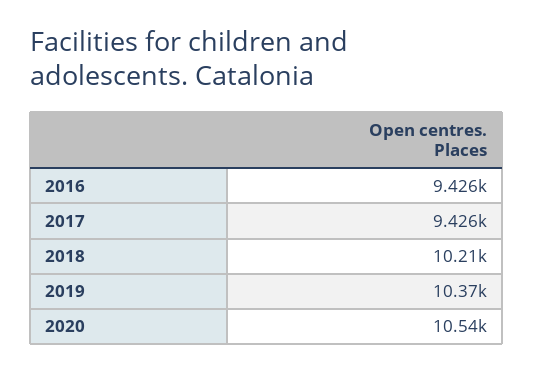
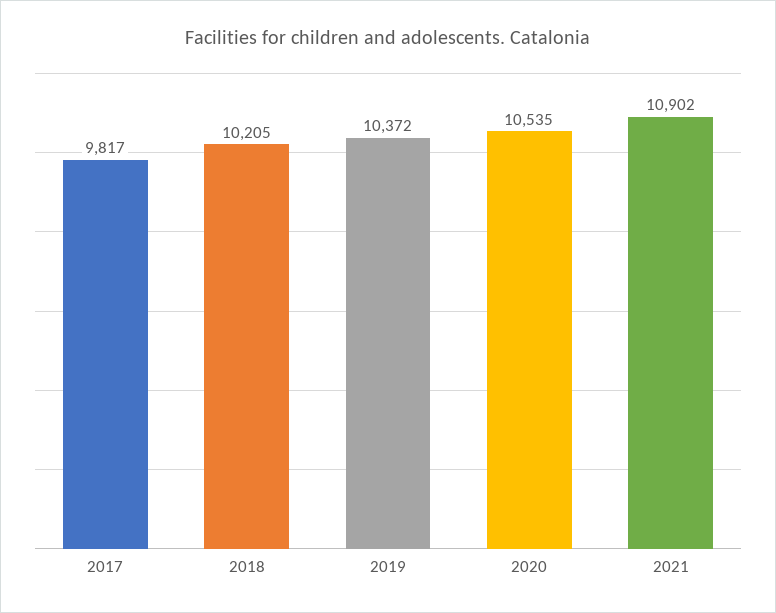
2016: 9426 -> none
2017: 9426 -> 9817
2021: none -> 10902

